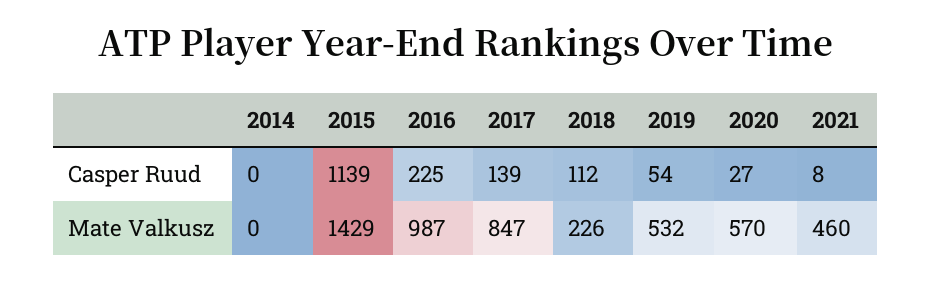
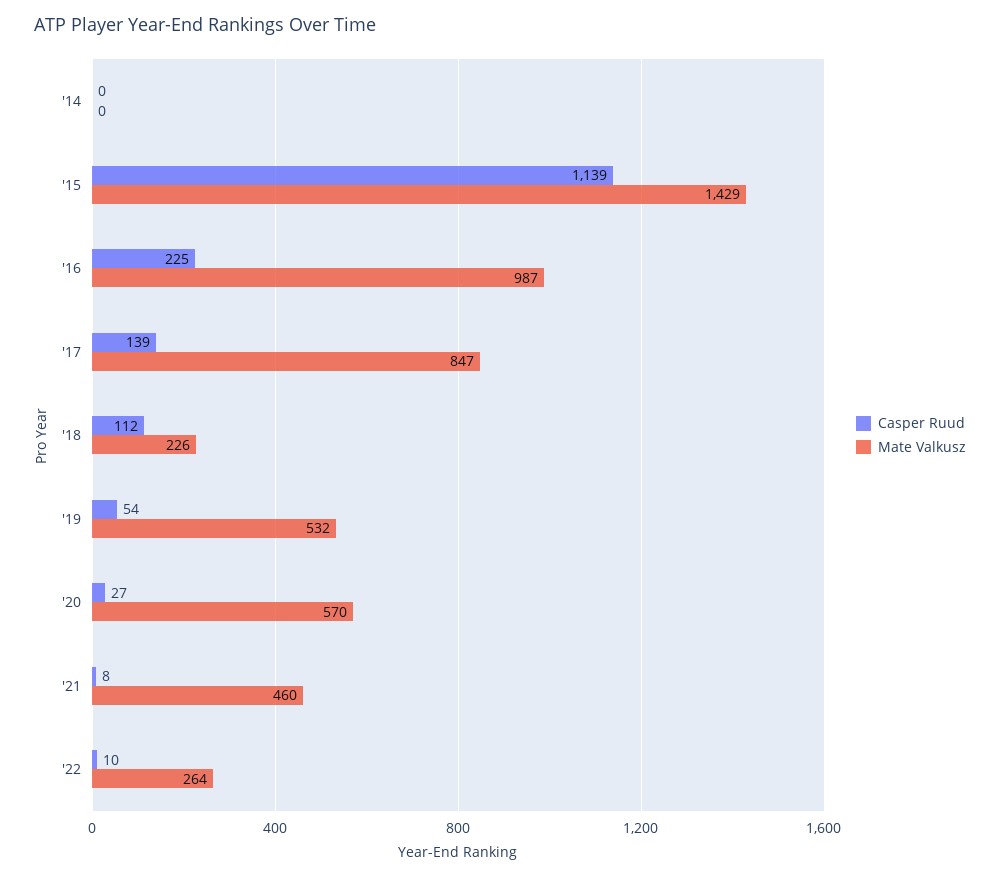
Casper Ruud, '22: none -> 10
Mate Valkusz, '22: none -> 264

